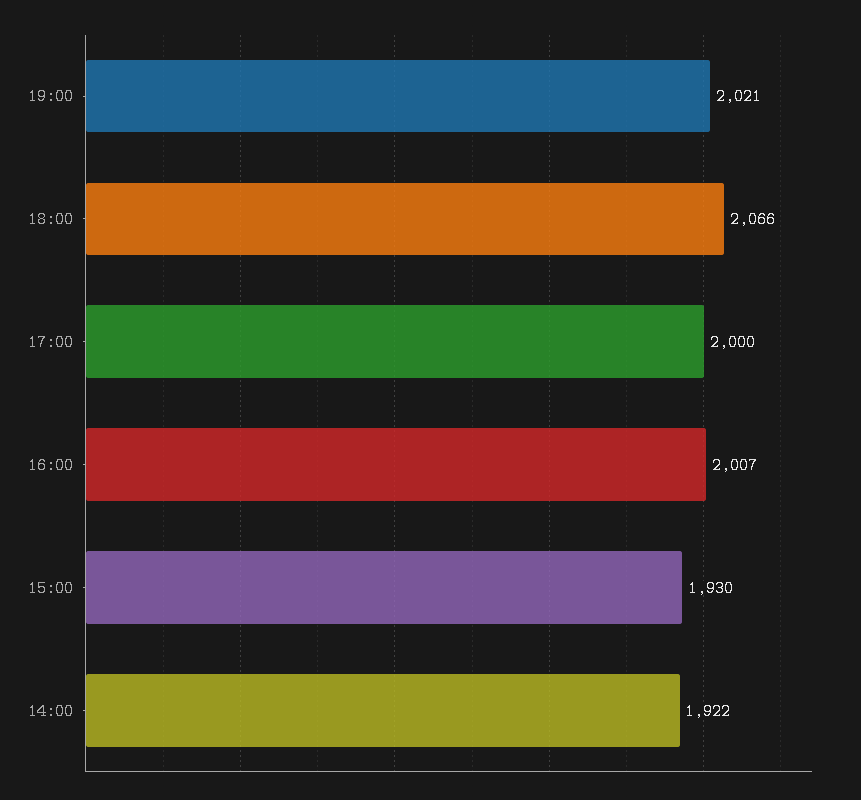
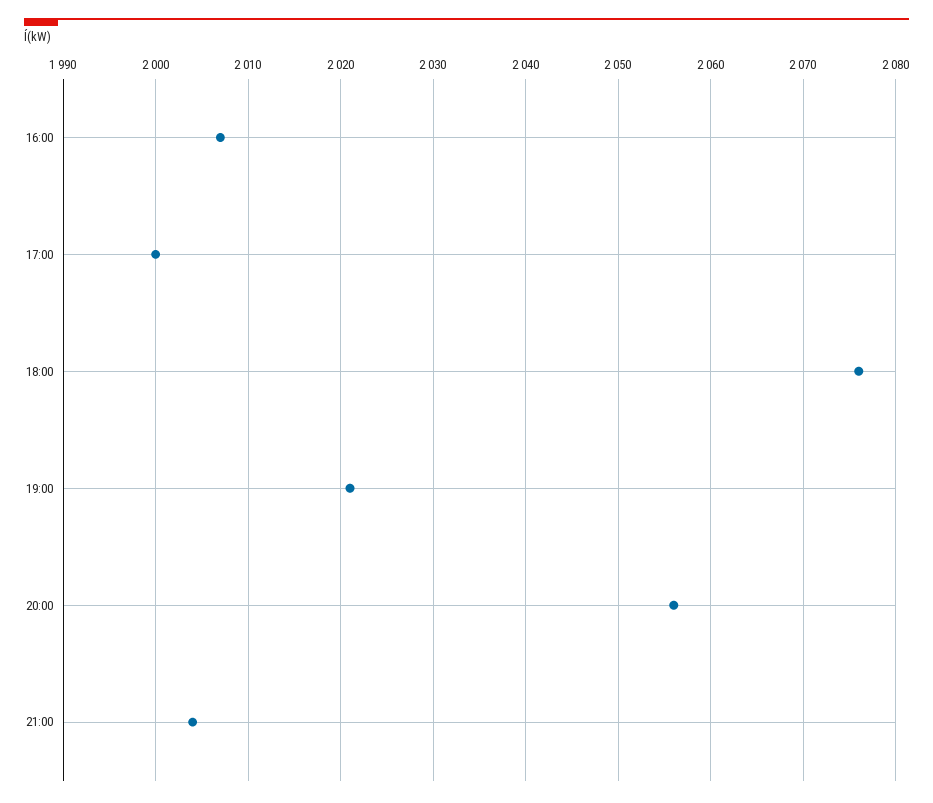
18:00: 2066 -> 2076
15:00: 1930 -> none
14:00: 1922 -> none
20:00: none -> 2056
21:00: none -> 2004

